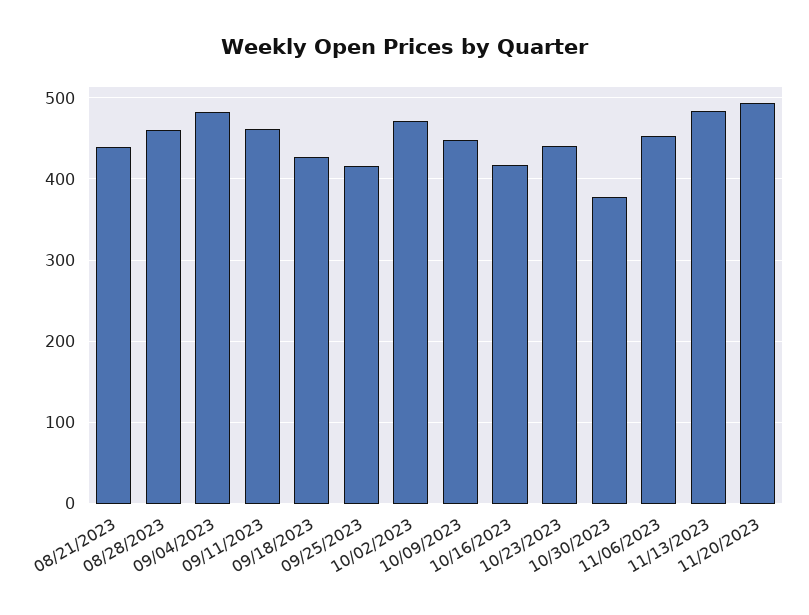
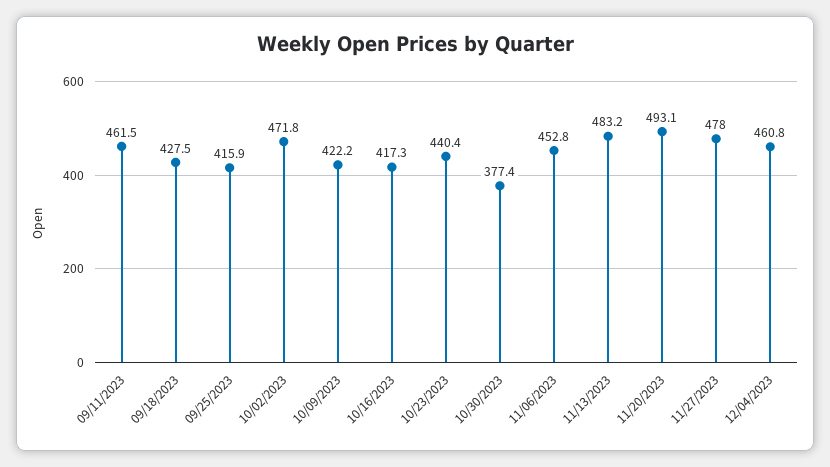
08/21/2023: 440 -> none
08/28/2023: 460 -> none
09/04/2023: 480 -> none
10/09/2023: 450 -> 422.2
11/27/2023: none -> 478
12/04/2023: none -> 460.8

